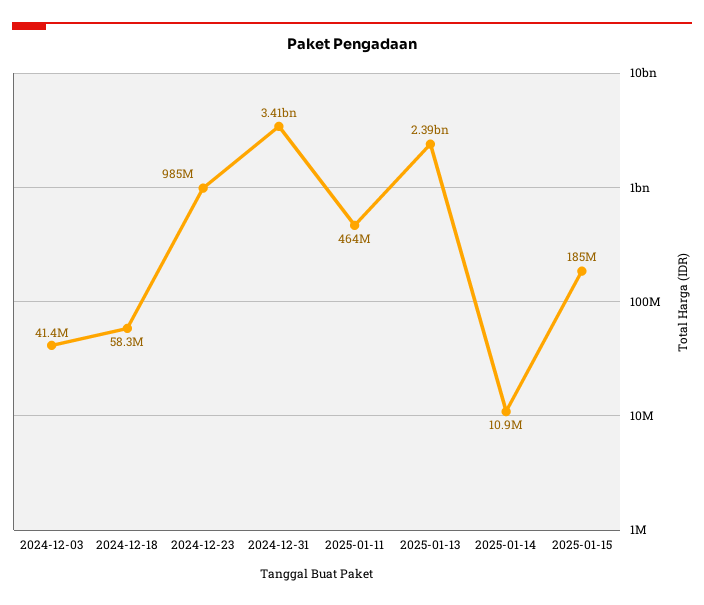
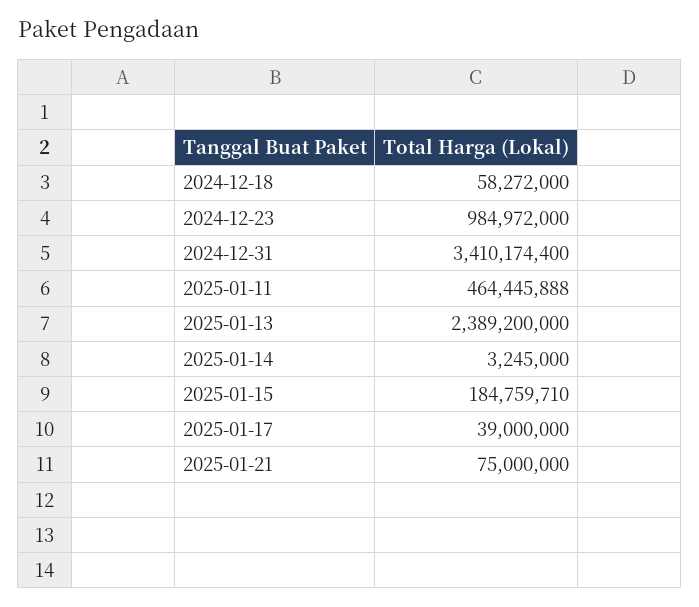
2024-12-03: 41400000 -> none
2025-01-14: 10900000 -> 3245000
2025-01-17: none -> 39000000
2025-01-21: none -> 75000000

